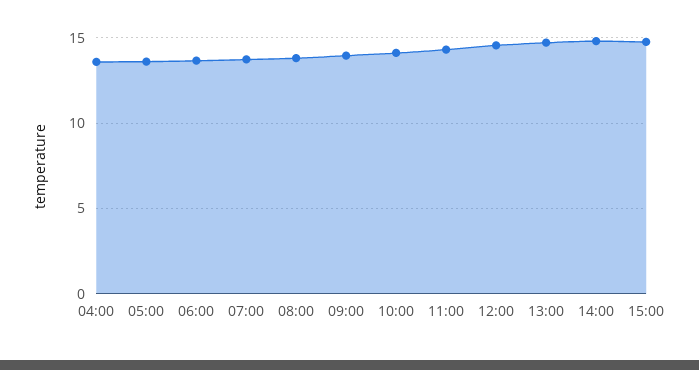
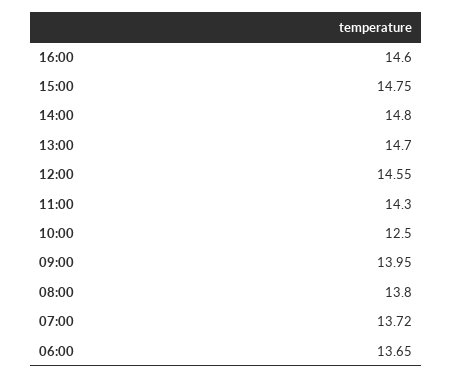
04:00: 13.5 -> none
05:00: 13.5 -> none
10:00: 14 -> 12.5
16:00: none -> 14.6

